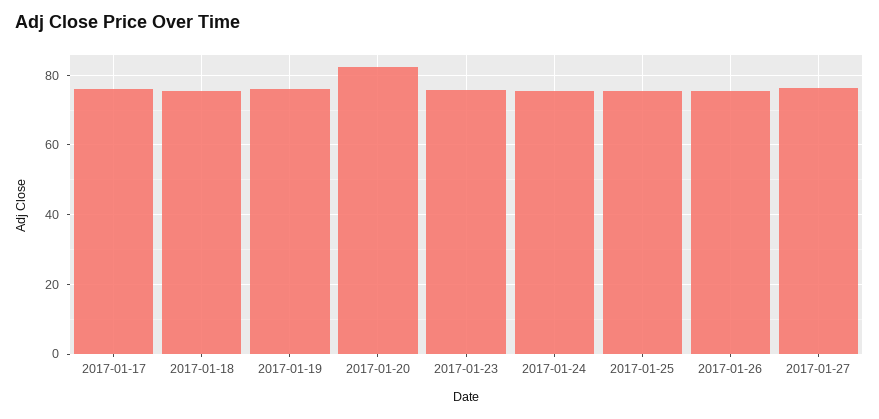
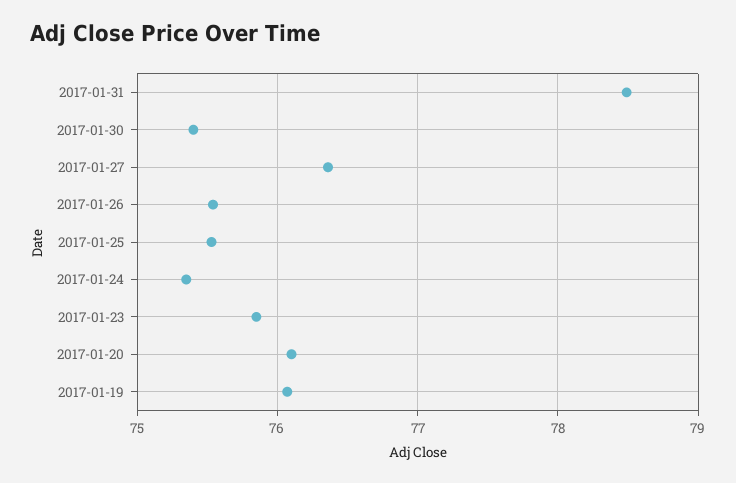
2017-01-17: 76 -> none
2017-01-18: 76 -> none
2017-01-20: 82 -> 76.1
2017-01-31: none -> 78.5
2017-01-30: none -> 75.4

